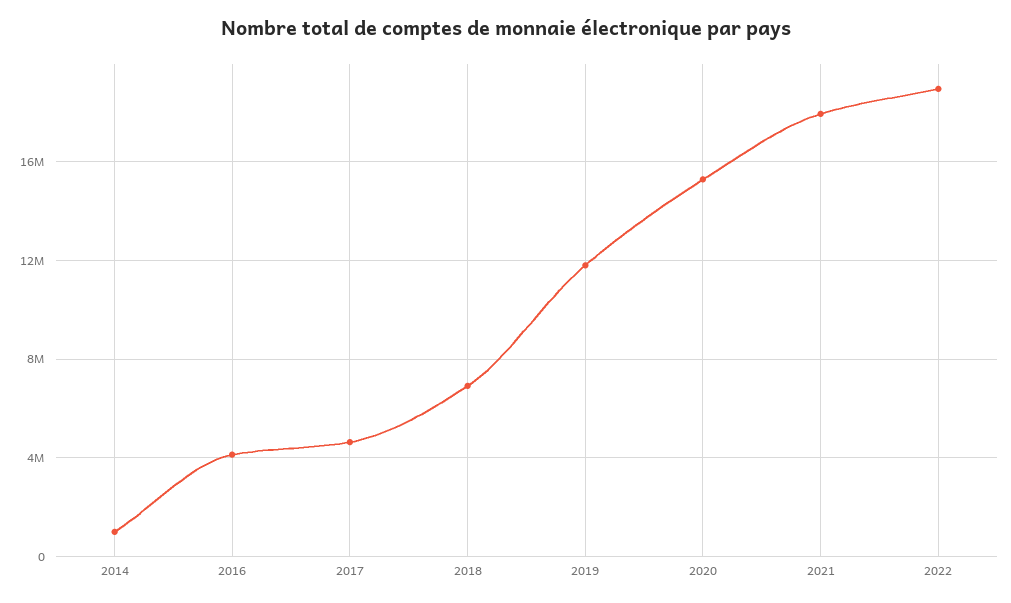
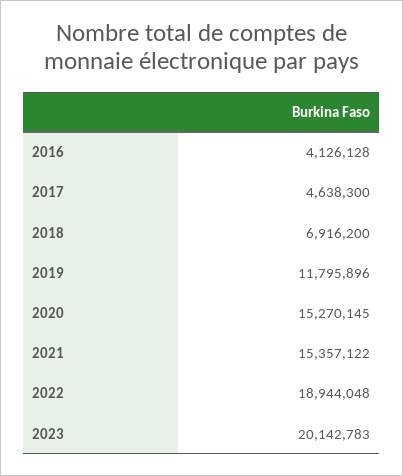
2014: 1000000 -> none
2021: 18000000 -> 15357122
2023: none -> 20142783

